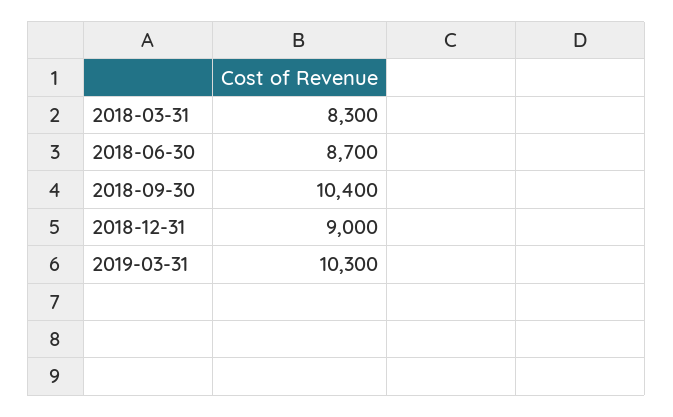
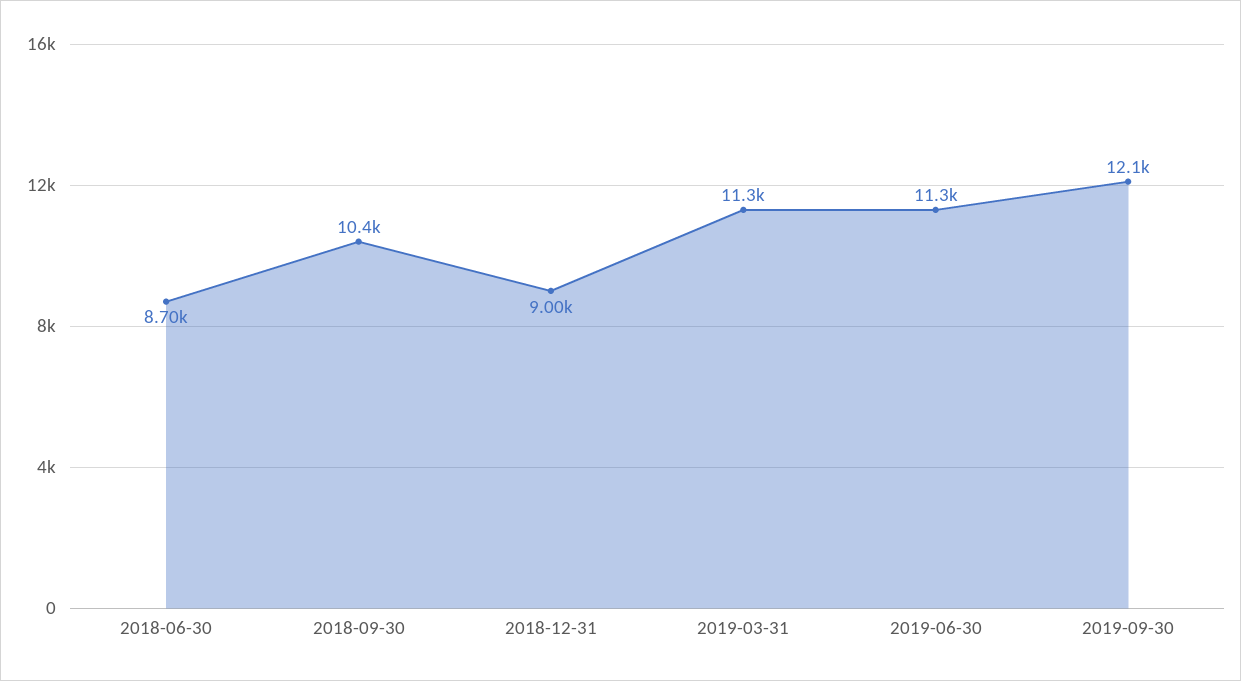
2018-03-31: 8300 -> none
2019-03-31: 10300 -> 11300
2019-06-30: none -> 11300
2019-09-30: none -> 12100

